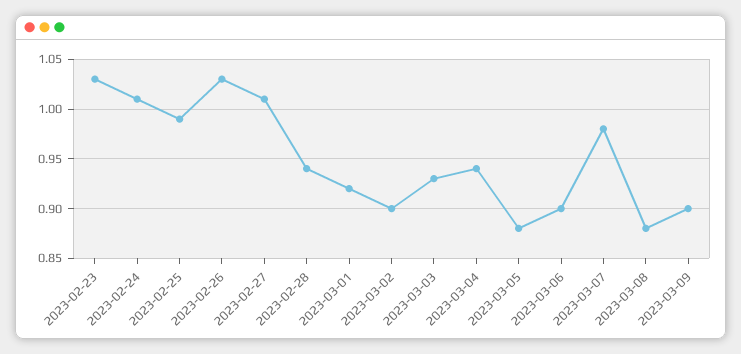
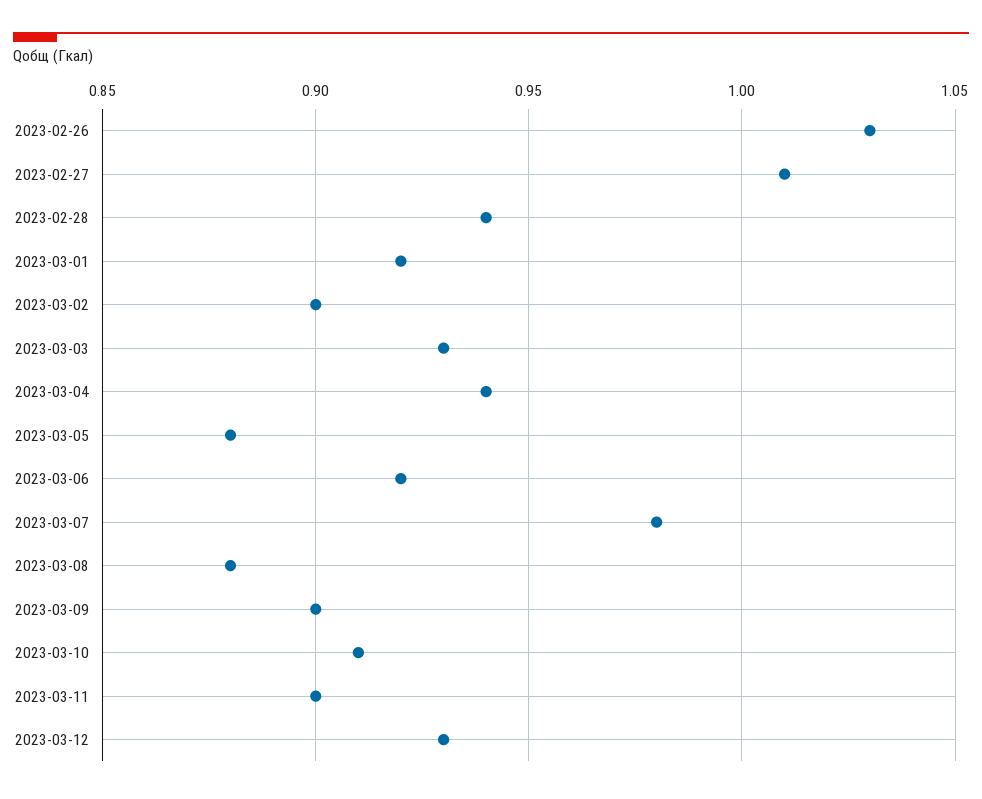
2023-02-23: 1.03 -> none
2023-02-24: 1.01 -> none
2023-02-25: 0.99 -> none
2023-03-06: 0.9 -> 0.92
2023-03-10: none -> 0.91
2023-03-11: none -> 0.9
2023-03-12: none -> 0.93

